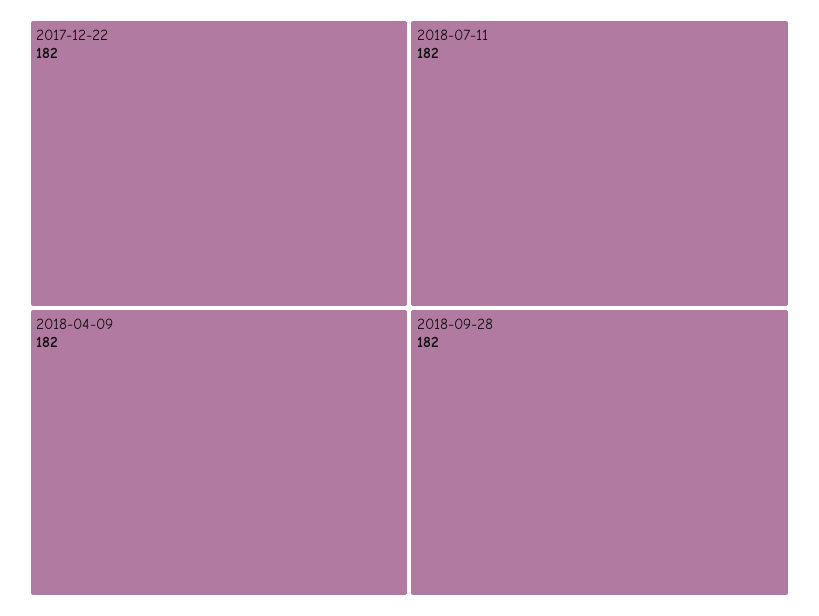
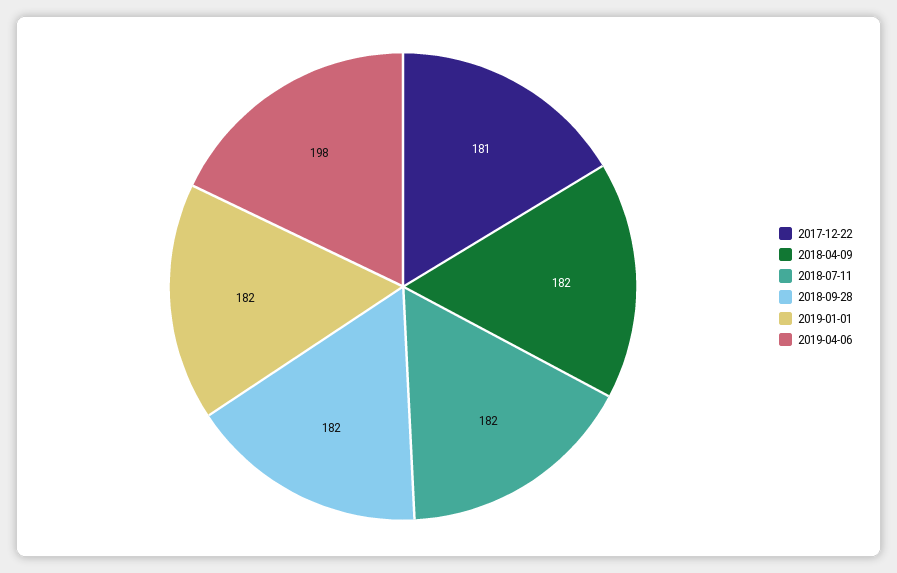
2017-12-22: 182 -> 181
2019-01-01: none -> 182
2019-04-06: none -> 198

